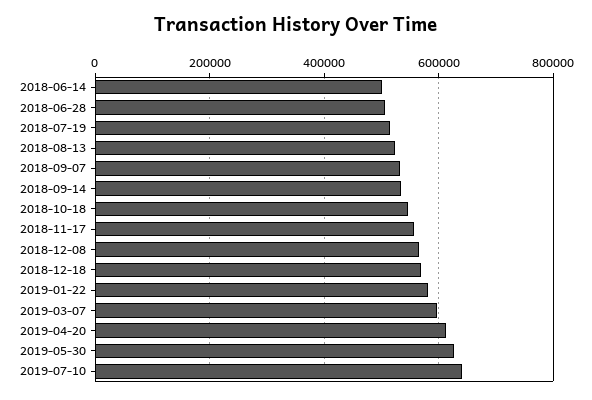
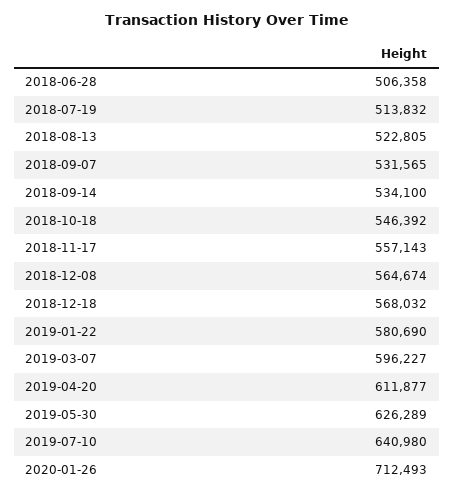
2018-06-14: 500000 -> none
2020-01-26: none -> 712493

